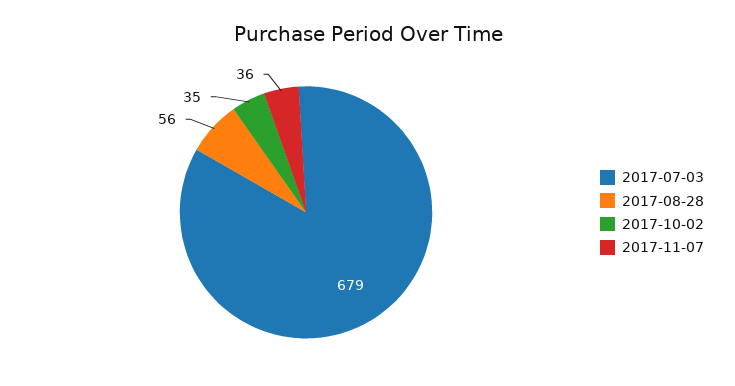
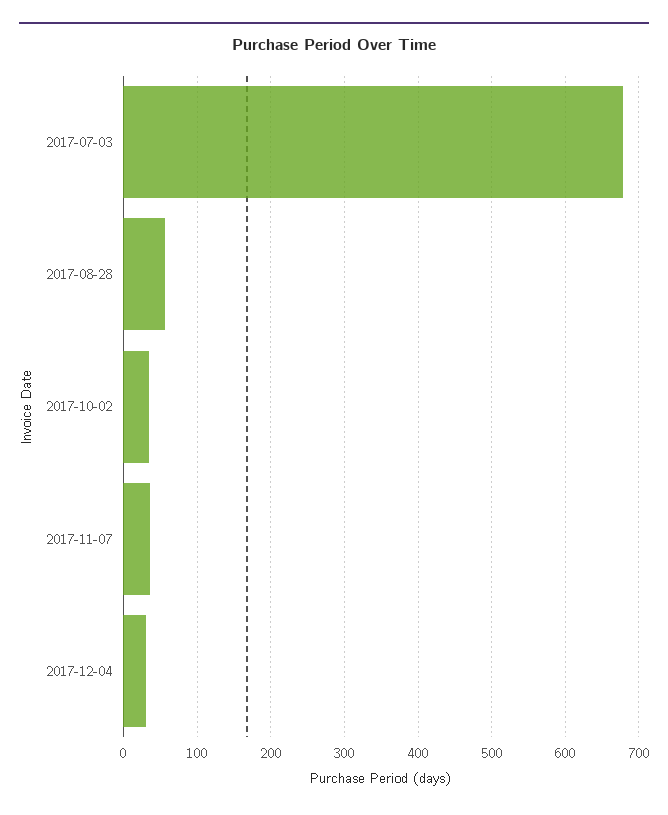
2017-12-04: none -> 30

